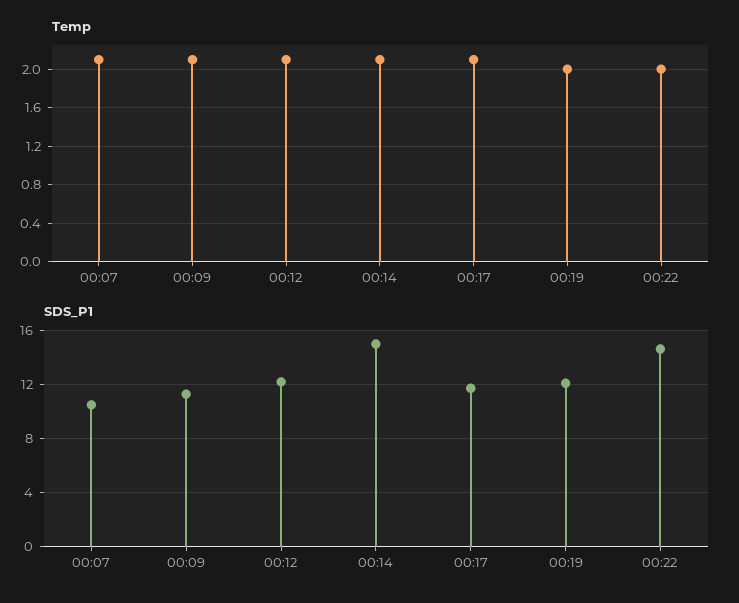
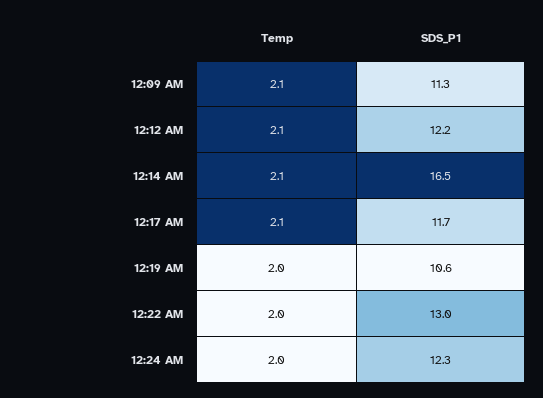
Temp, 00:07: 2.1 -> none
SDS_P1, 00:07: 10.5 -> none
SDS_P1, 00:14: 15 -> 16.5
SDS_P1, 00:19: 12 -> 10.6
SDS_P1, 00:22: 14.5 -> 13
Temp, 12:24 AM: none -> 2
SDS_P1, 12:24 AM: none -> 12.3

